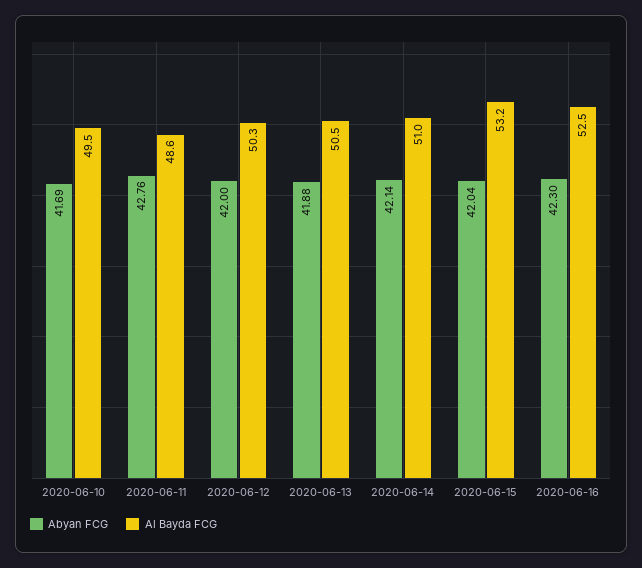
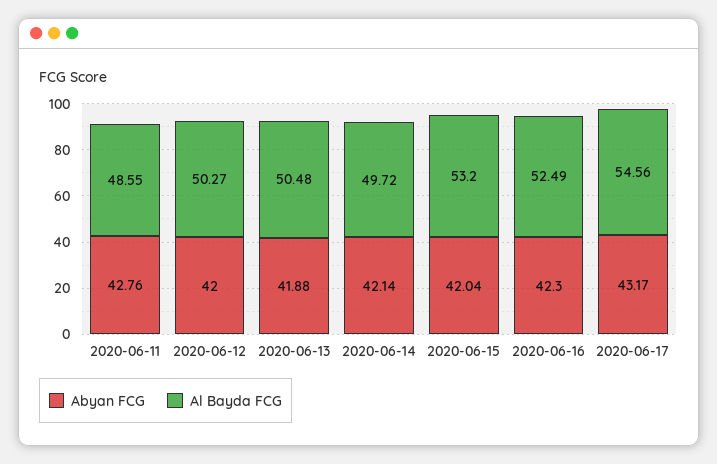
Abyan FCG, 2020-06-10: 41.69 -> none
Al Bayda FCG, 2020-06-10: 49.5 -> none
Al Bayda FCG, 2020-06-14: 51 -> 49.72
Abyan FCG, 2020-06-17: none -> 43.17
Al Bayda FCG, 2020-06-17: none -> 54.56

